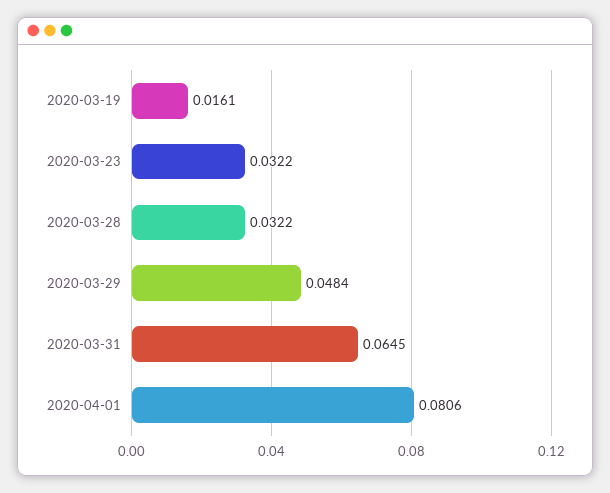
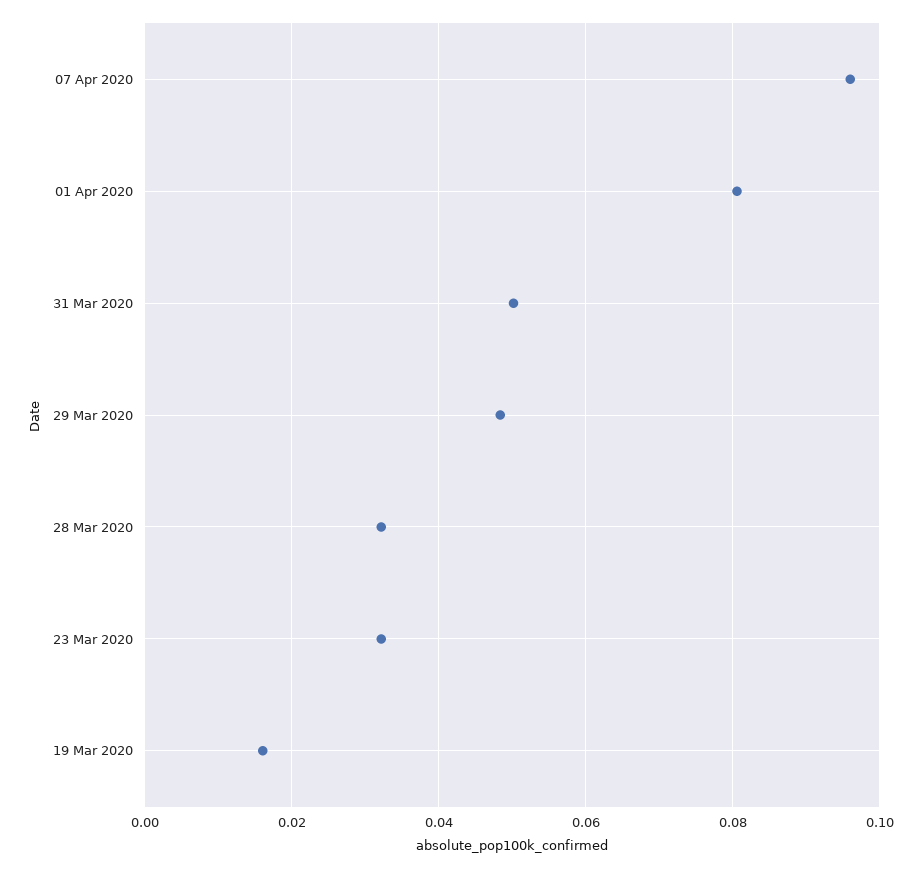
2020-03-31: 0.0645 -> 0.05
07 Apr 2020: none -> 0.096

